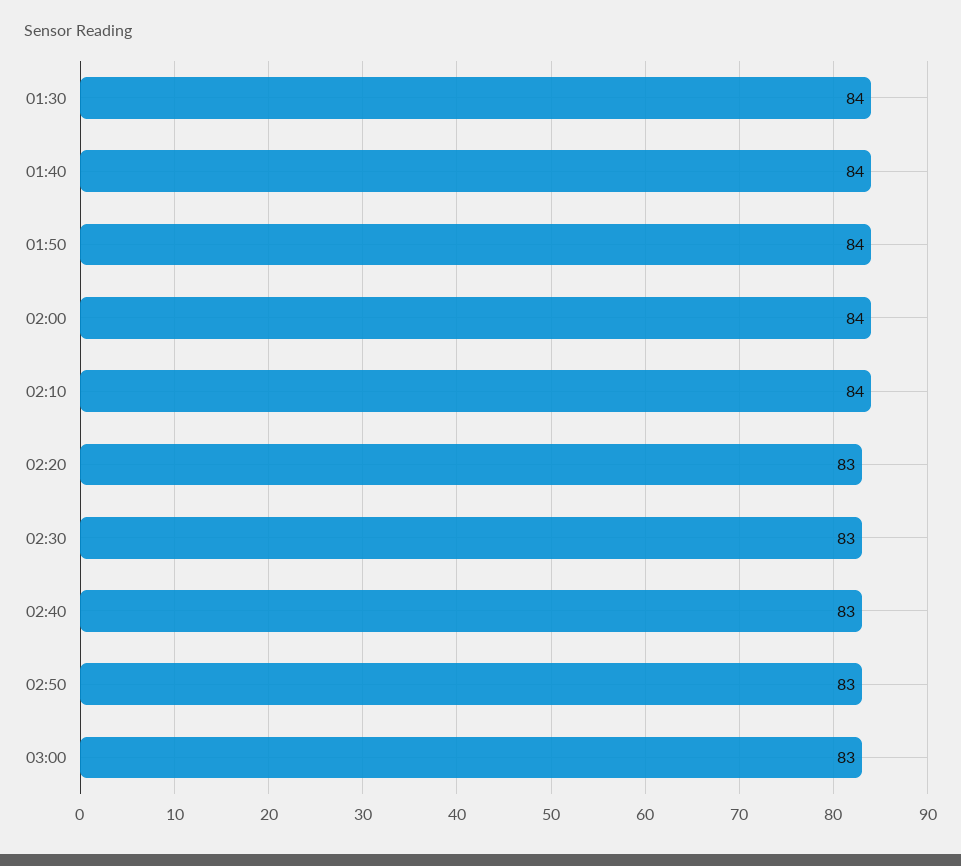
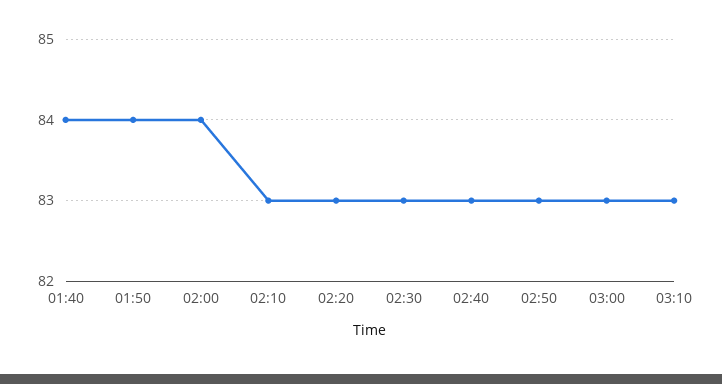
01:30: 84 -> none
02:10: 84 -> 83
03:10: none -> 83

